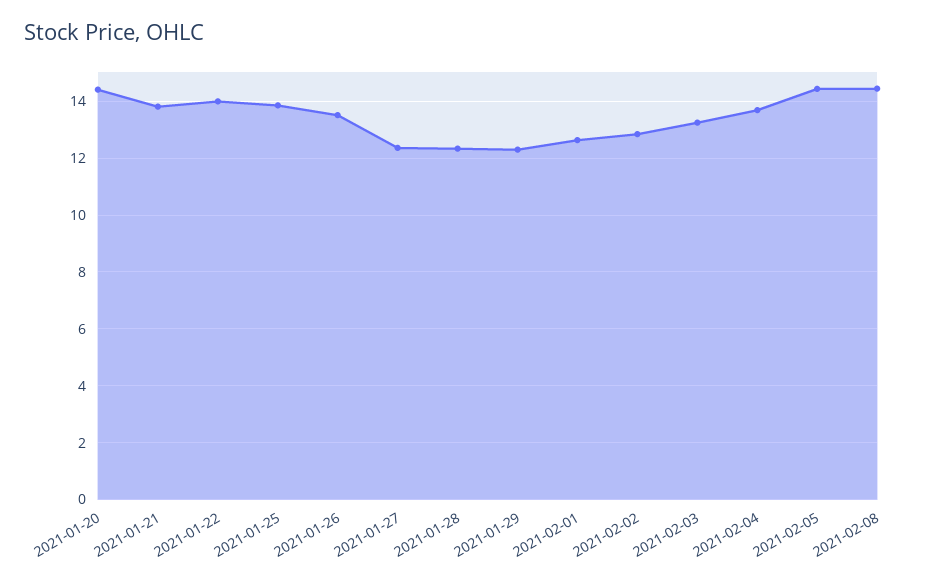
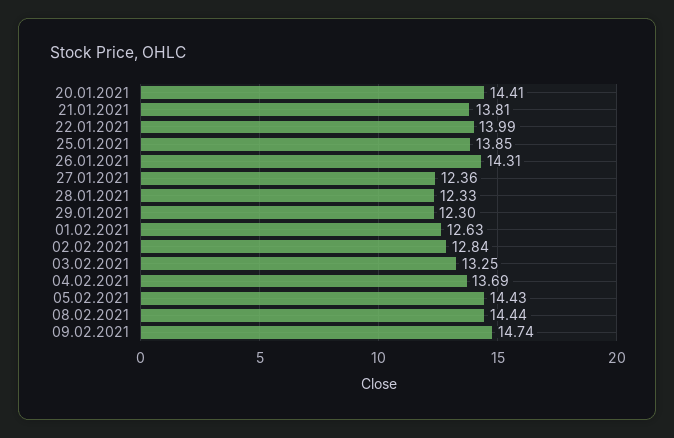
2021-01-26: 13.5 -> 14.31
09.02.2021: none -> 14.74

